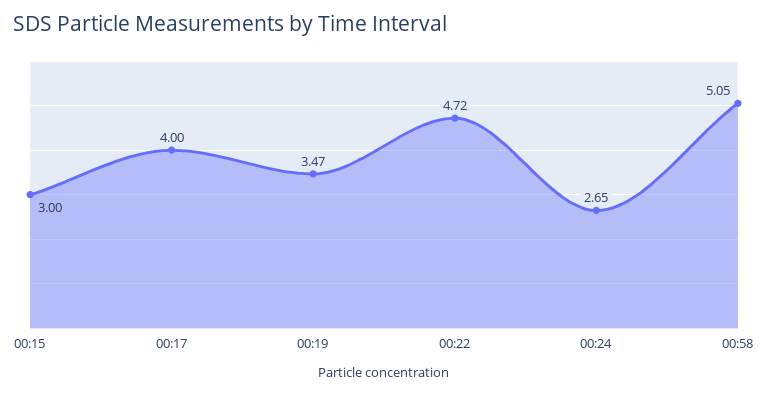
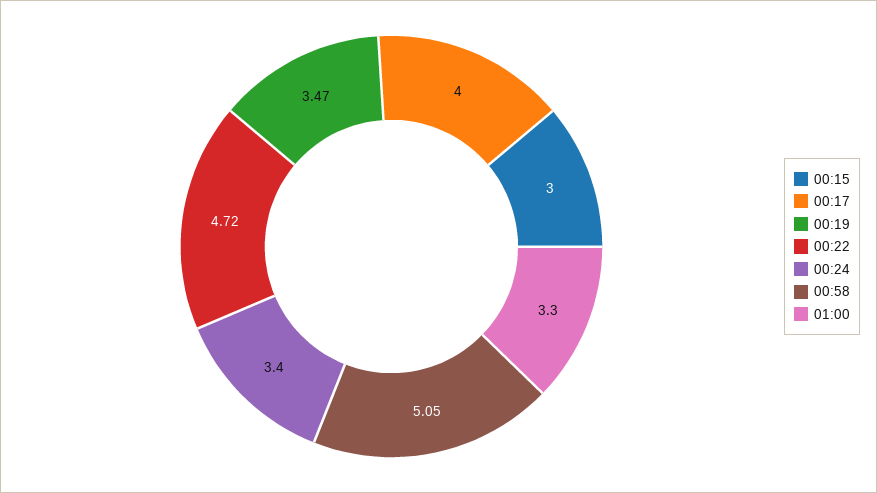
00:24: 2.65 -> 3.4
01:00: none -> 3.3

